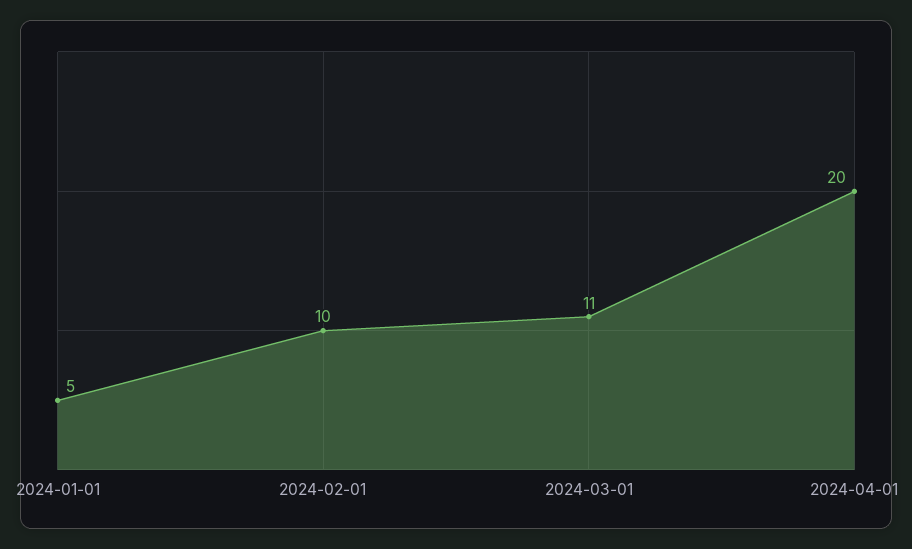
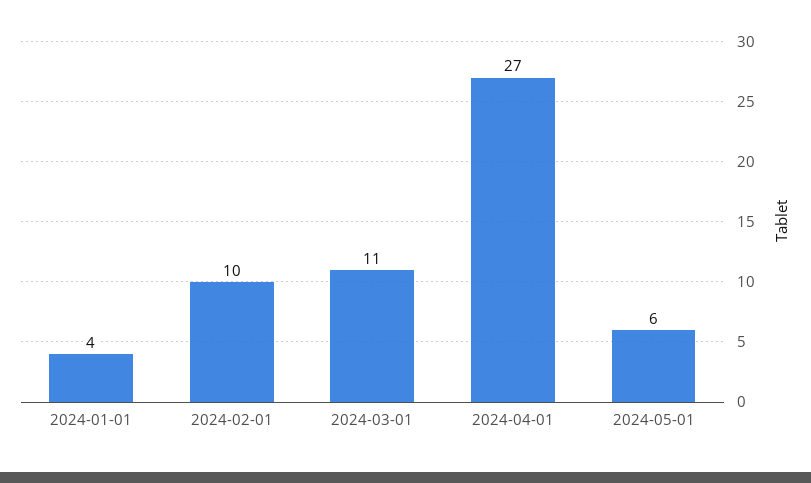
2024-01-01: 5 -> 4
2024-04-01: 20 -> 27
2024-05-01: none -> 6

